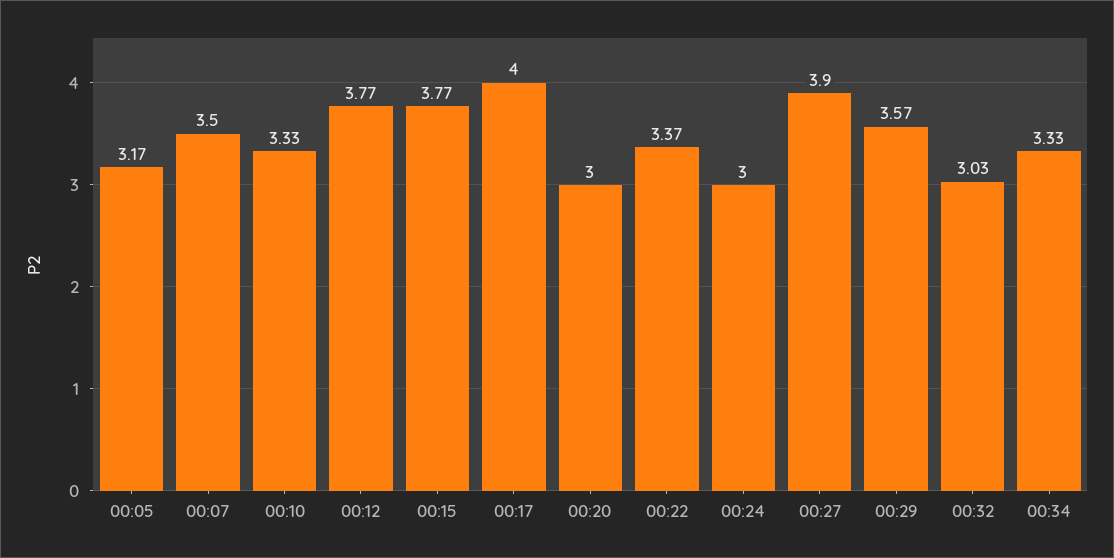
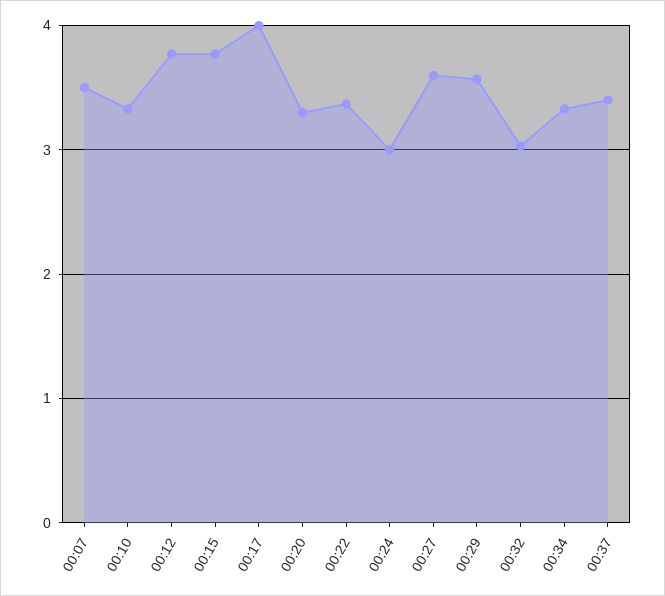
00:05: 3.17 -> none
00:20: 3 -> 3.3
00:27: 3.9 -> 3.6
00:37: none -> 3.4

